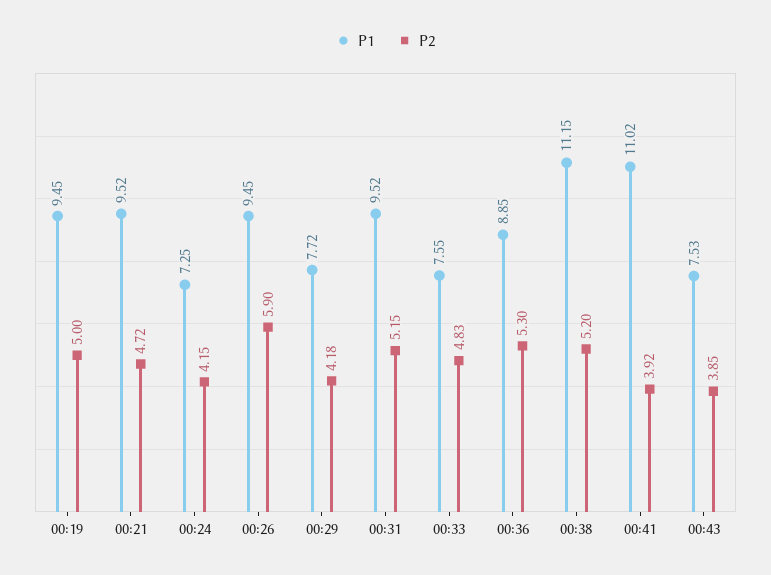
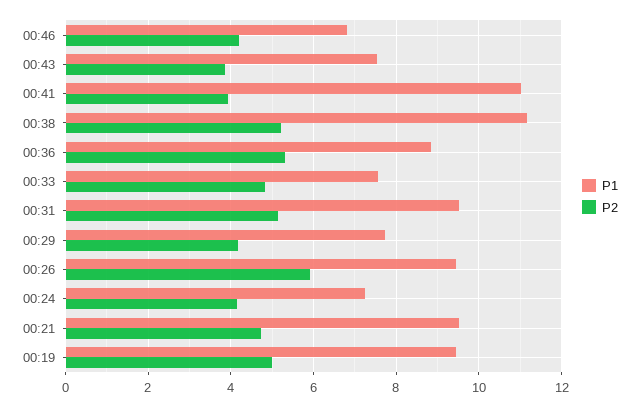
P1, 00:46: none -> 6.8
P2, 00:46: none -> 4.2

